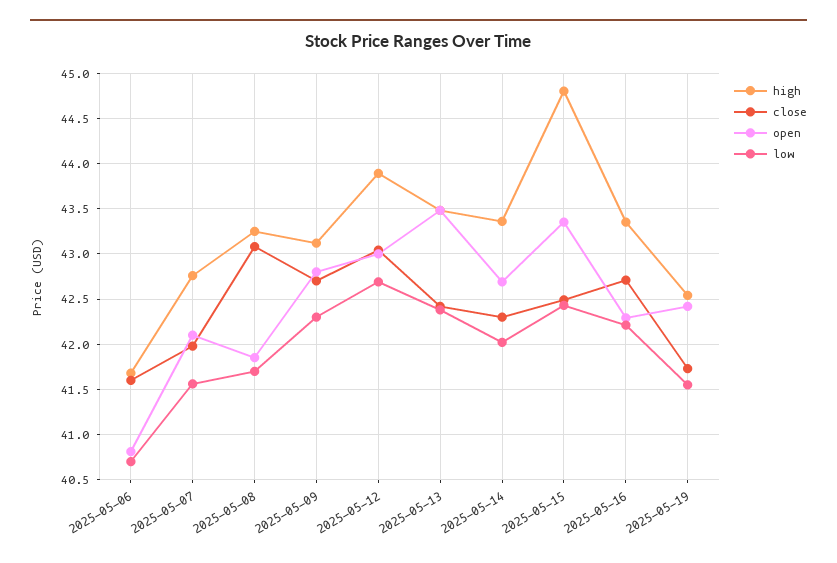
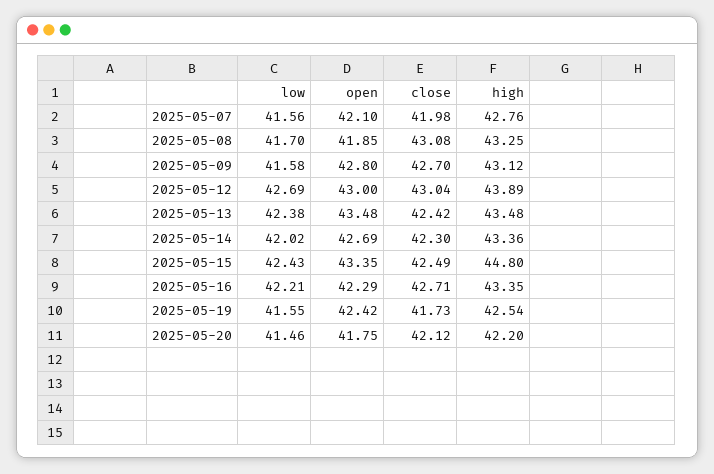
high, 2025-05-06: 41.7 -> none
close, 2025-05-06: 41.6 -> none
open, 2025-05-06: 40.8 -> none
low, 2025-05-06: 40.7 -> none
low, 2025-05-09: 42.3 -> 41.58
low, 2025-05-20: none -> 41.46
open, 2025-05-20: none -> 41.75
close, 2025-05-20: none -> 42.12
high, 2025-05-20: none -> 42.2

